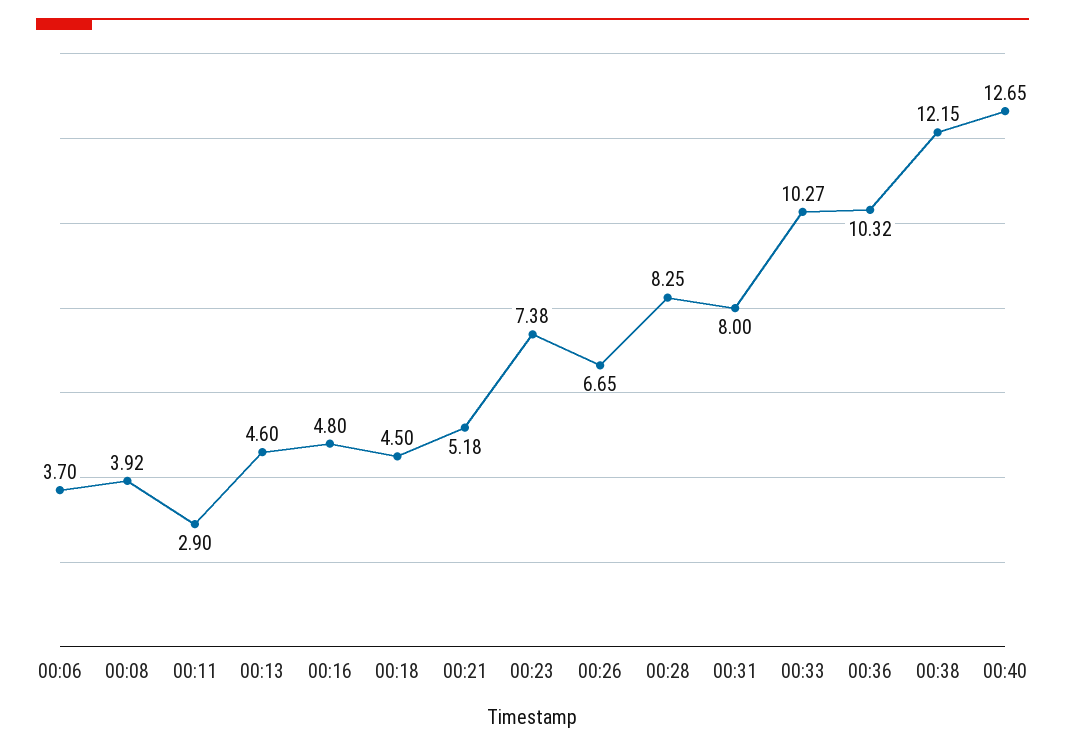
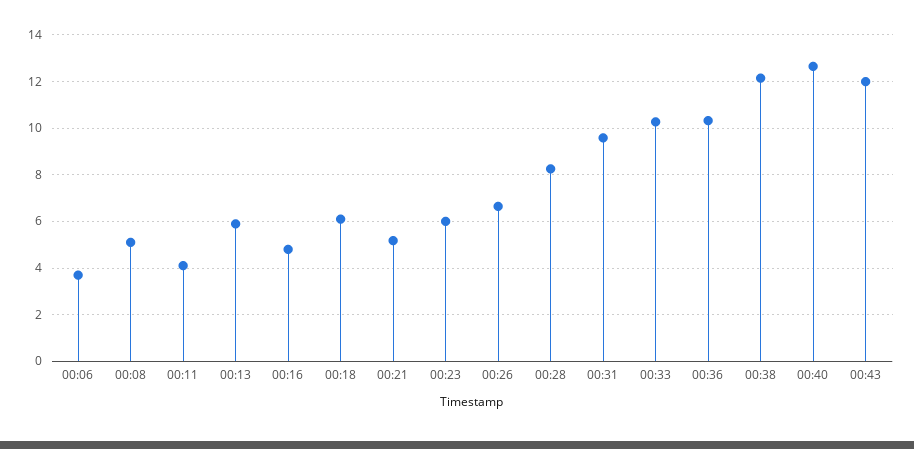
00:08: 3.92 -> 5
00:11: 2.9 -> 4
00:13: 4.6 -> 6
00:18: 4.5 -> 6
00:23: 7.38 -> 6
00:31: 8 -> 9.5
00:43: none -> 12

